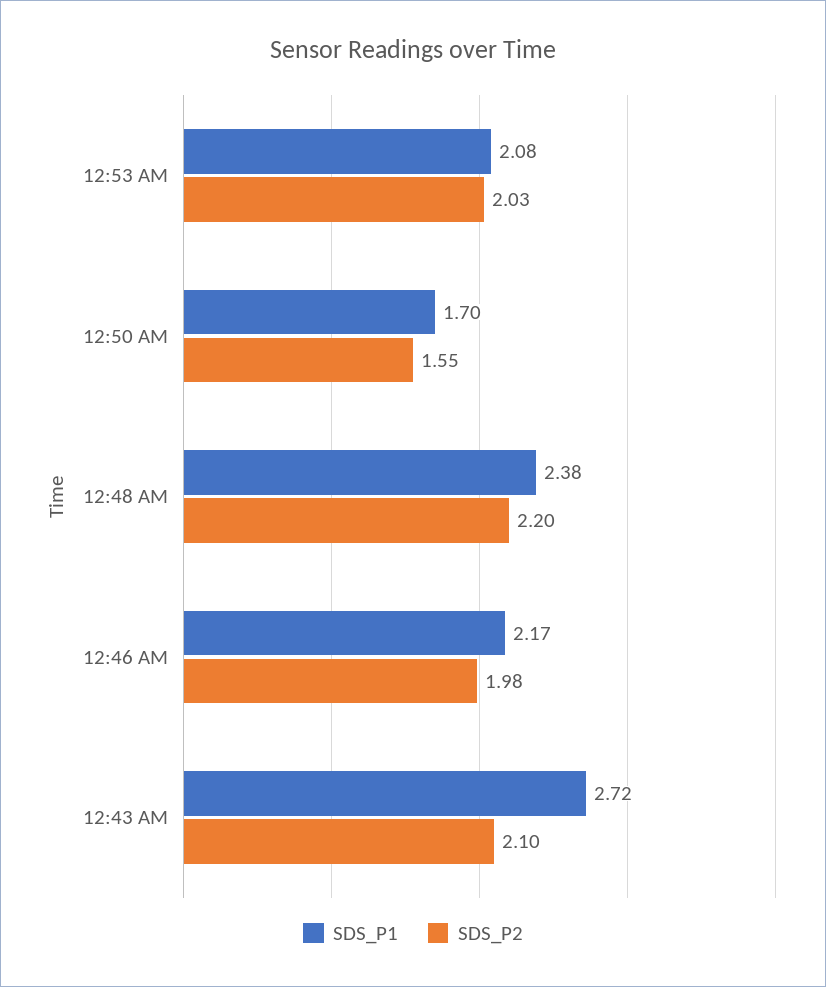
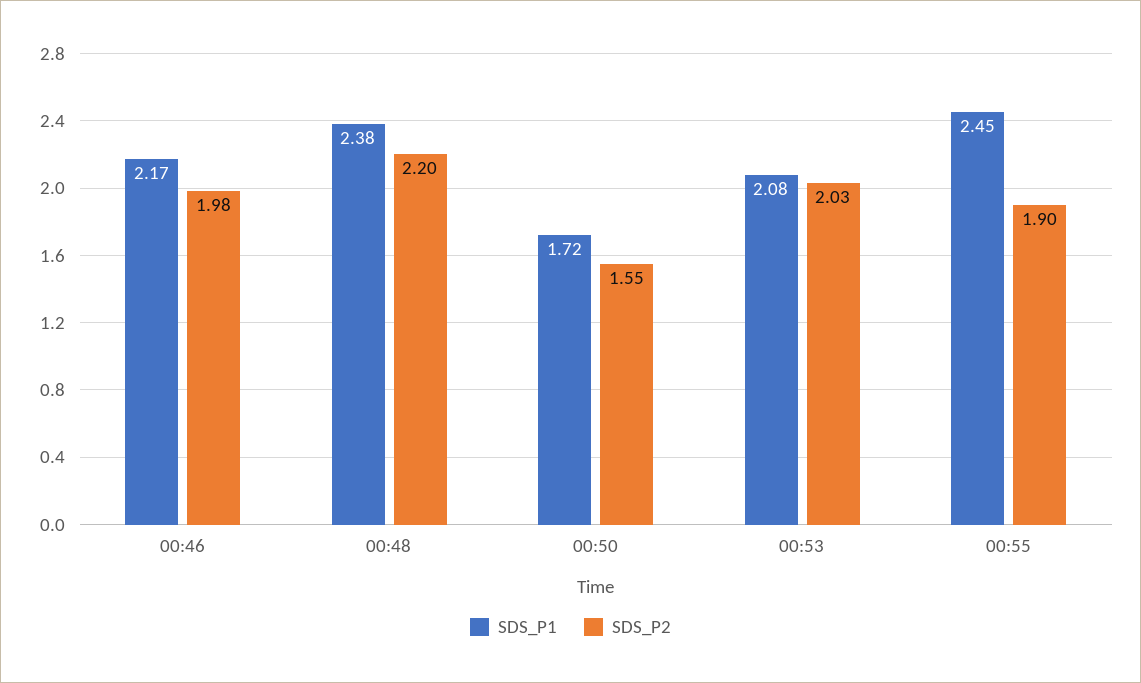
SDS_P1, 12:50 AM: 1.7 -> 1.72
SDS_P1, 12:43 AM: 2.72 -> none
SDS_P2, 12:43 AM: 2.1 -> none
SDS_P1, 00:55: none -> 2.45
SDS_P2, 00:55: none -> 1.9

